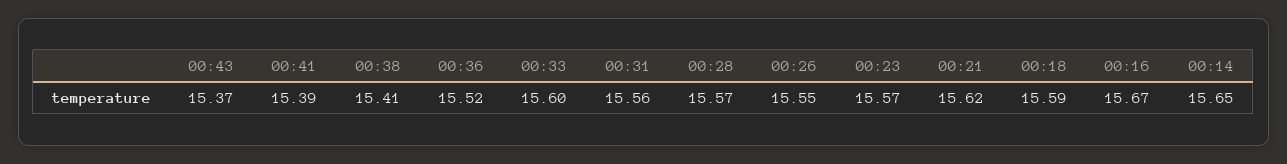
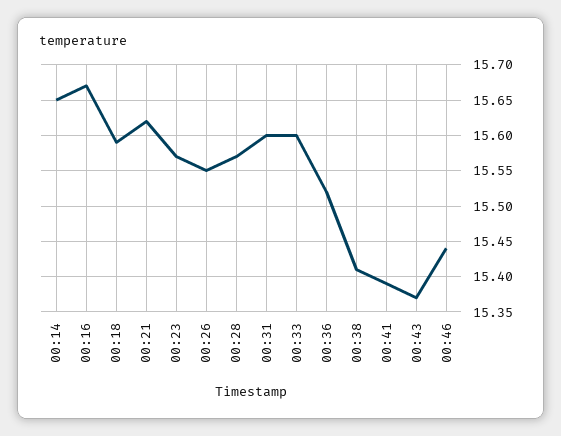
00:31: 15.56 -> 15.6
00:46: none -> 15.44

